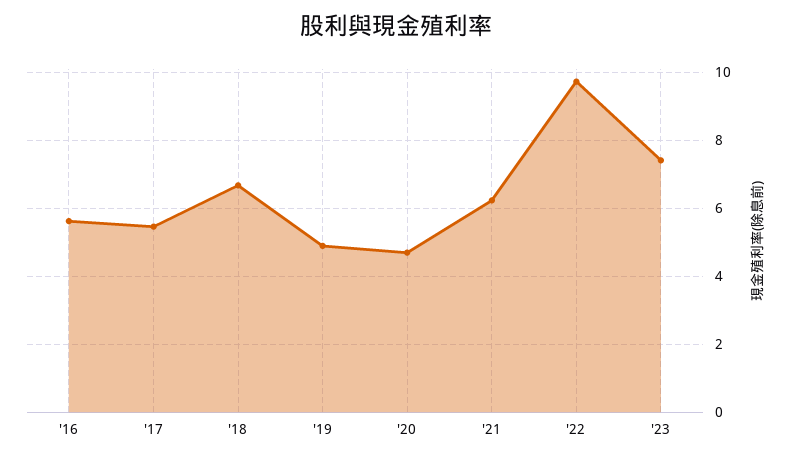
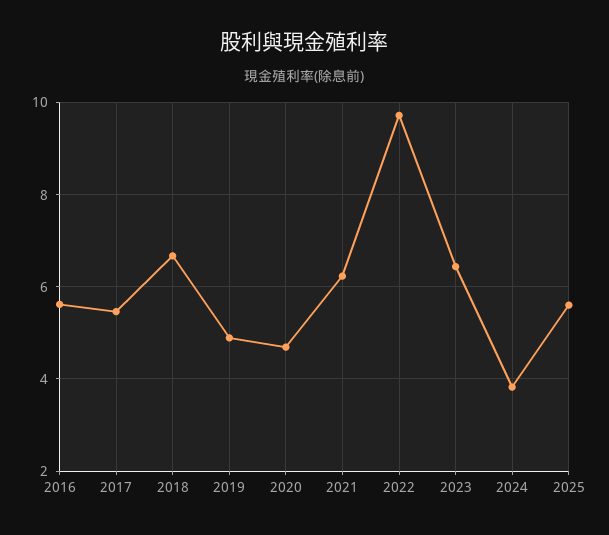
'23: 7.4 -> 6.4
2024: none -> 3.8
2025: none -> 5.6

